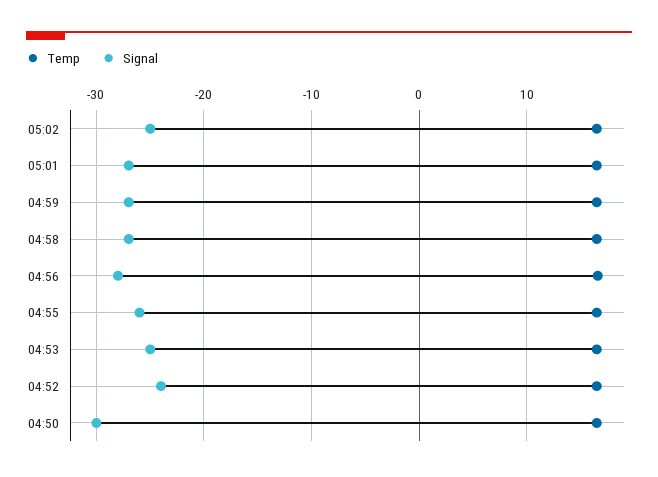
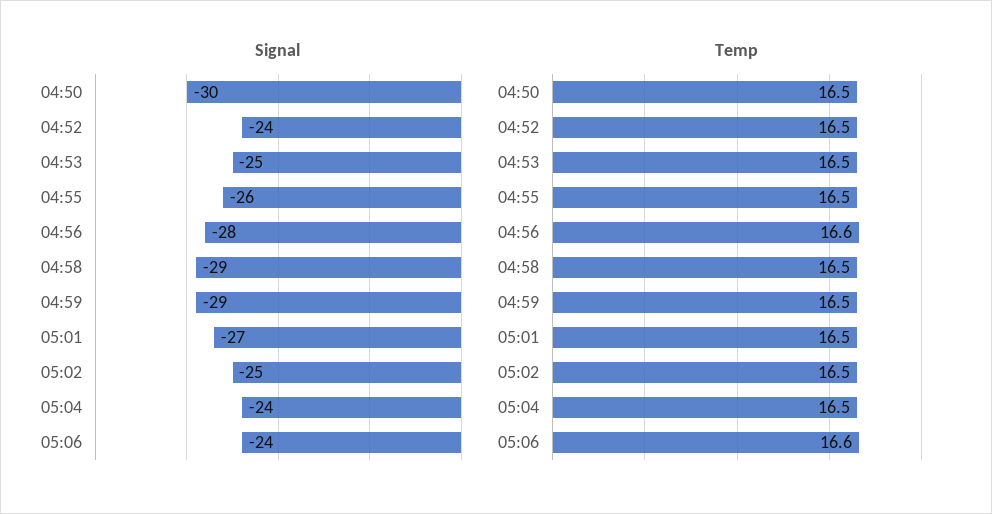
Signal, 04:59: -27 -> -29
Signal, 04:58: -27 -> -29
Signal, 05:04: none -> -24
Signal, 05:06: none -> -24
Temp, 05:04: none -> 16.5
Temp, 05:06: none -> 16.6

